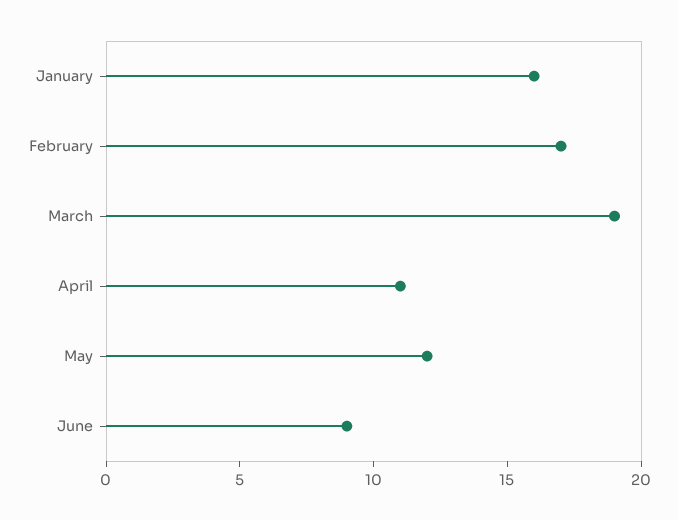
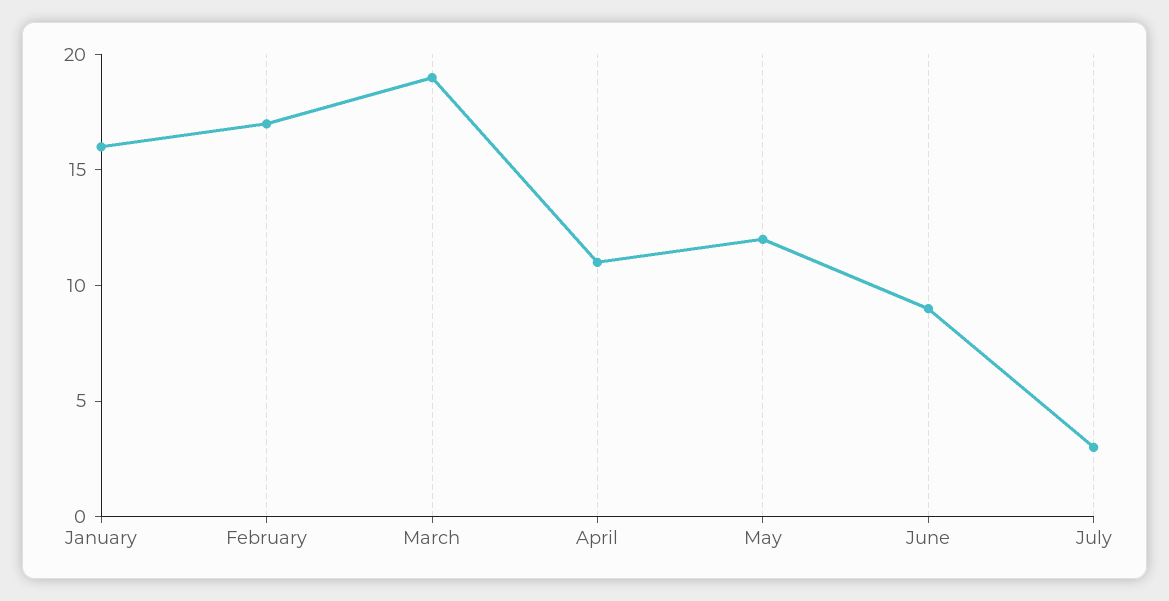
July: none -> 3

